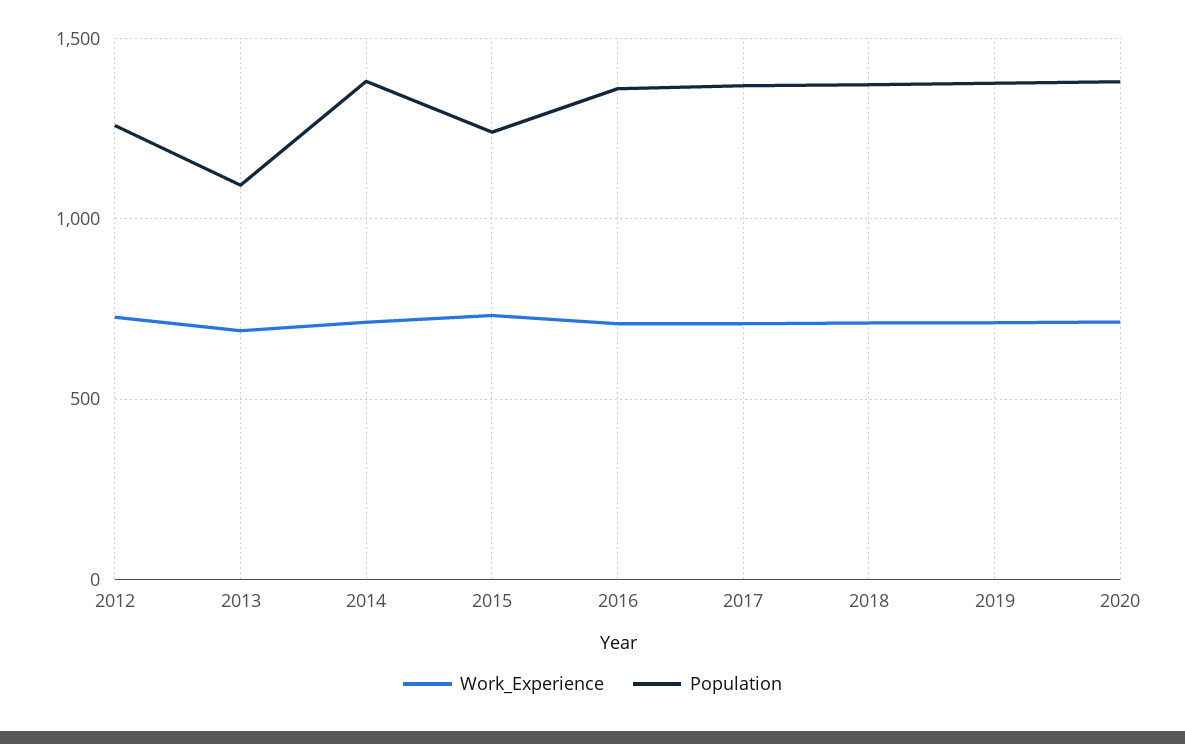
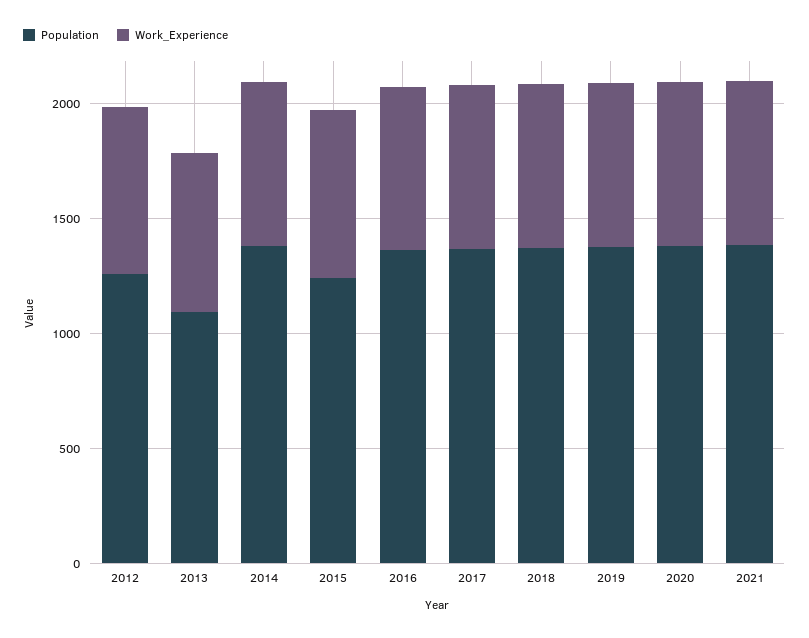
Population, 2021: none -> 1400
Work_Experience, 2021: none -> 700

